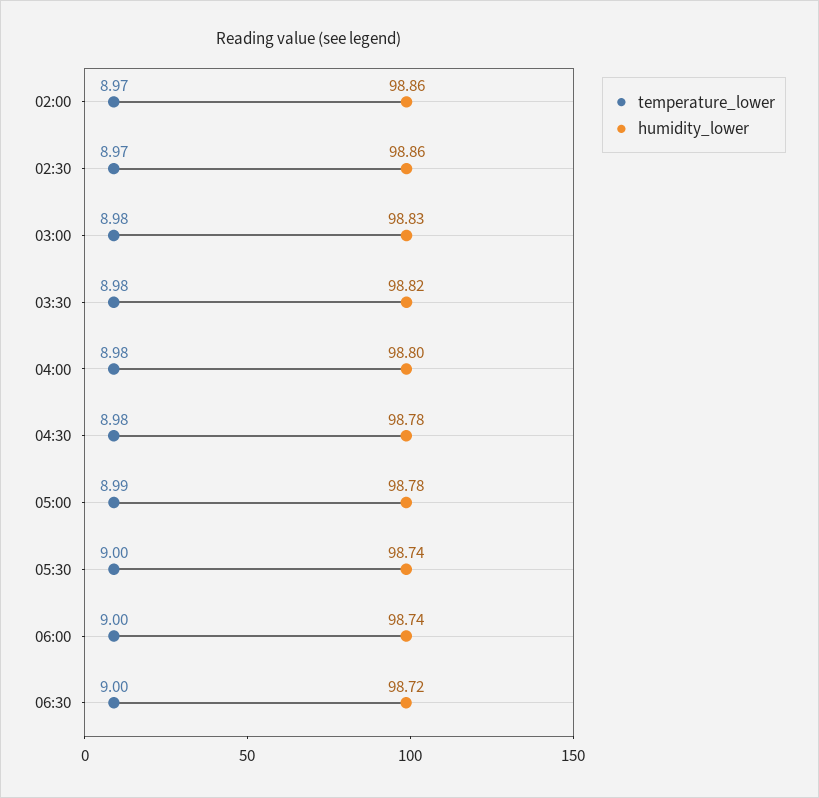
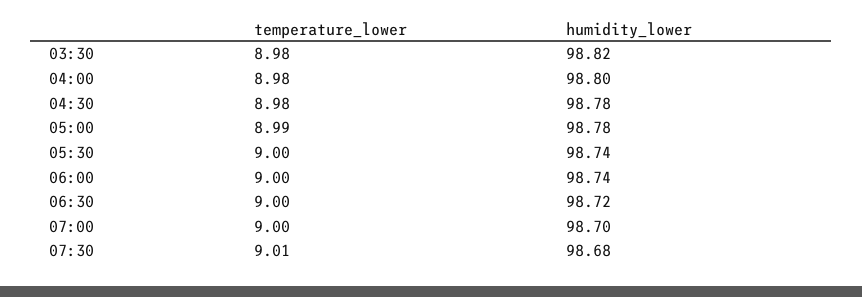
temperature_lower, 02:00: 8.97 -> none
humidity_lower, 02:00: 98.86 -> none
temperature_lower, 02:30: 8.97 -> none
humidity_lower, 02:30: 98.86 -> none
temperature_lower, 03:00: 8.98 -> none
humidity_lower, 03:00: 98.83 -> none
temperature_lower, 07:00: none -> 9
humidity_lower, 07:00: none -> 98.7
temperature_lower, 07:30: none -> 9.01
humidity_lower, 07:30: none -> 98.68

